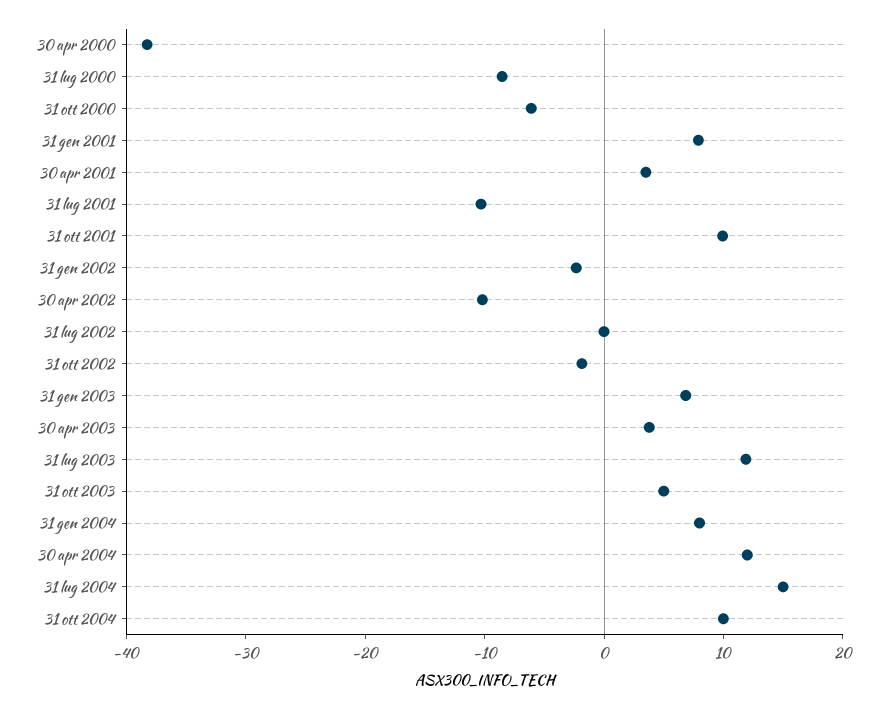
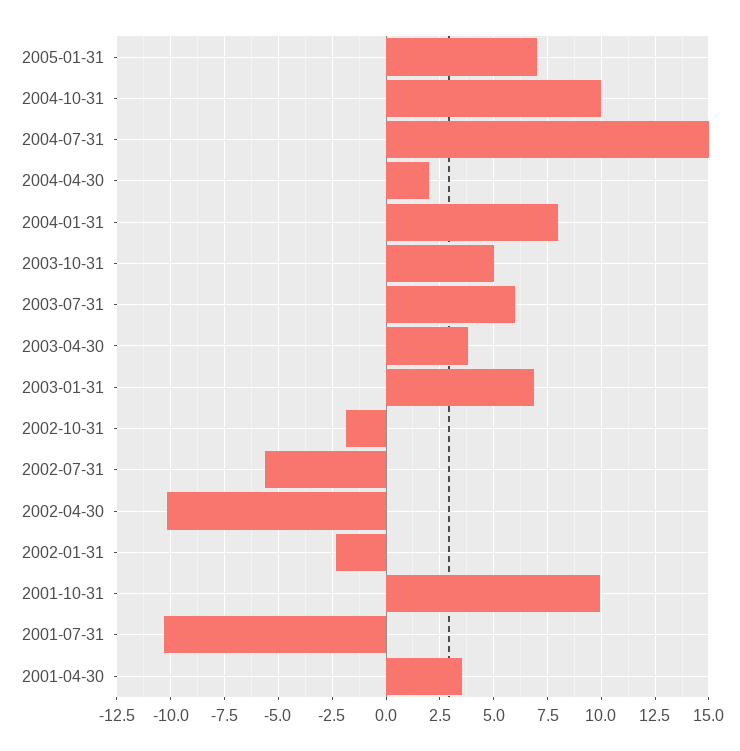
30 apr 2000: -38 -> none
31 lug 2000: -8 -> none
31 ott 2000: -6 -> none
31 gen 2001: 8 -> none
31 lug 2002: 0 -> -5.5
31 lug 2003: 12 -> 6
30 apr 2004: 12 -> 2
2005-01-31: none -> 7

